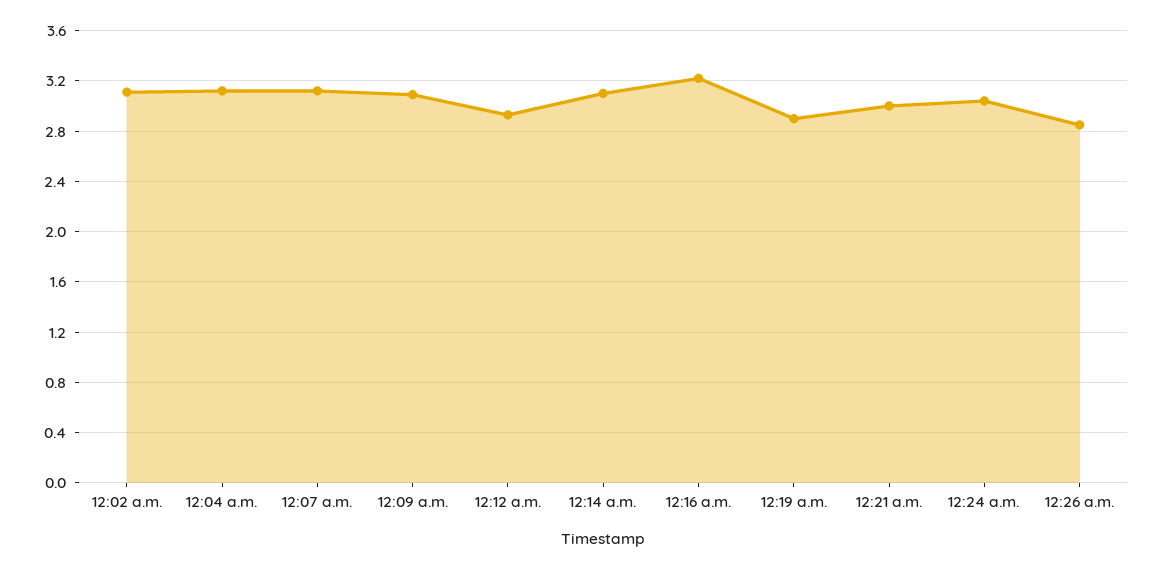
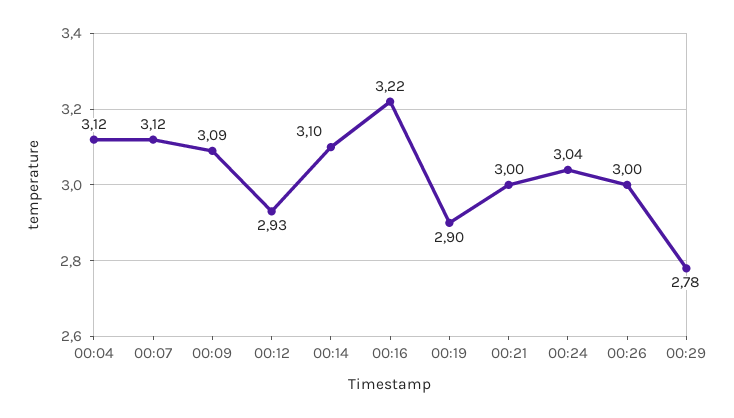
12:02 a.m.: 3.1 -> none
12:26 a.m.: 2.85 -> 3
00:29: none -> 2.78

